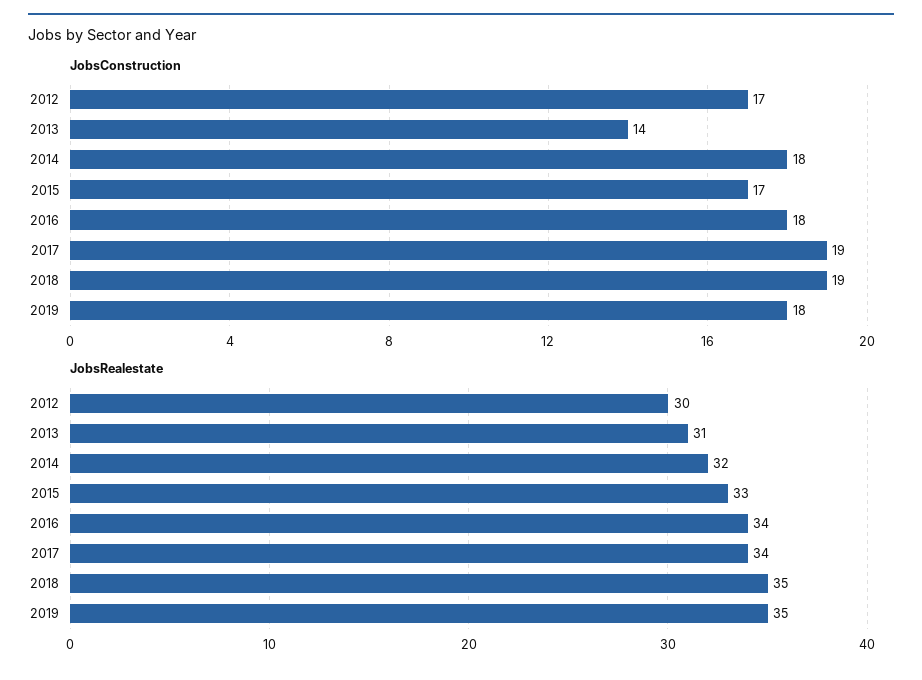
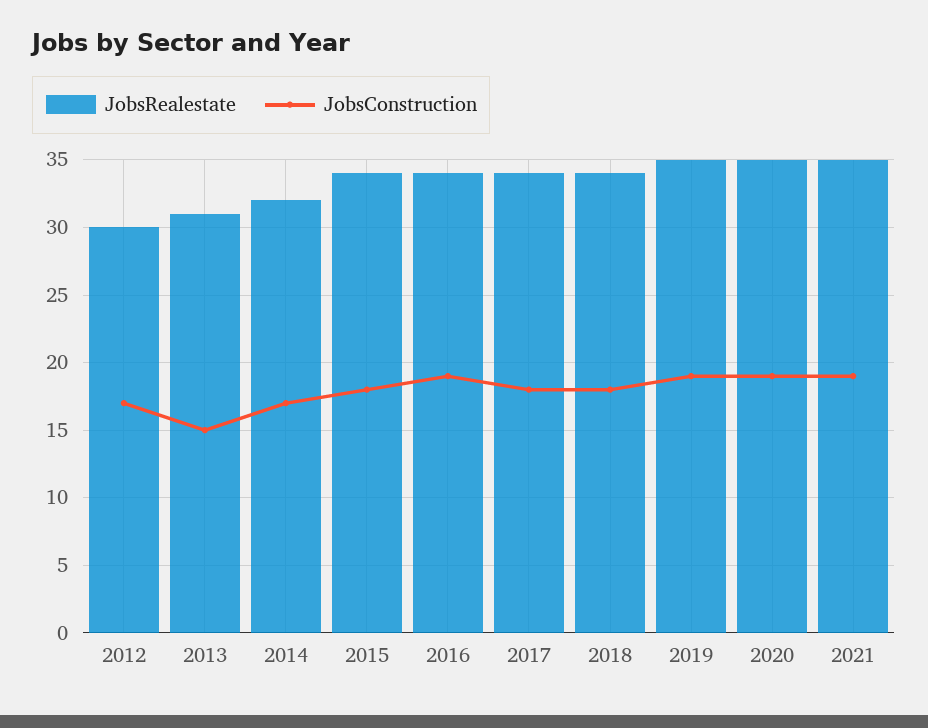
JobsConstruction, 2013: 14 -> 15
JobsConstruction, 2014: 18 -> 17
JobsConstruction, 2015: 17 -> 18
JobsConstruction, 2016: 18 -> 19
JobsConstruction, 2017: 19 -> 18
JobsConstruction, 2018: 19 -> 18
JobsConstruction, 2019: 18 -> 19
JobsRealestate, 2015: 33 -> 34
JobsRealestate, 2018: 35 -> 34
JobsRealestate, 2020: none -> 35
JobsConstruction, 2020: none -> 19
JobsRealestate, 2021: none -> 35
JobsConstruction, 2021: none -> 19

